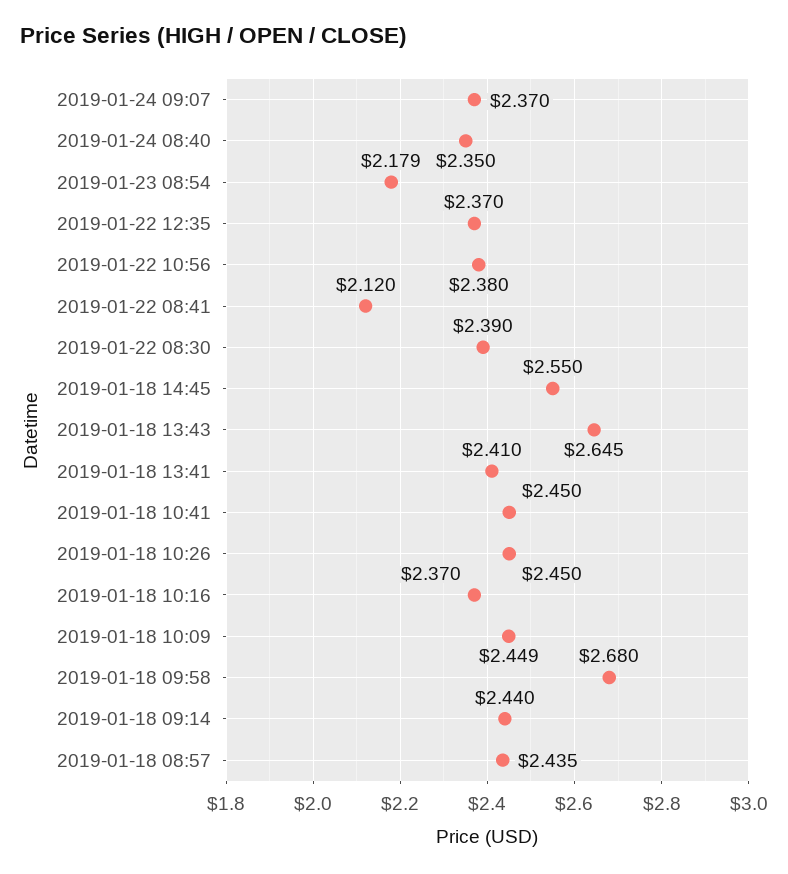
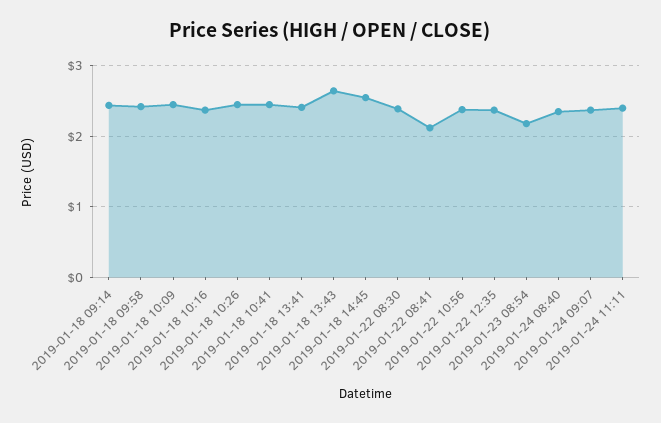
2019-01-18 09:58: 2.68 -> 2.4
2019-01-18 08:57: 2.435 -> none
2019-01-24 11:11: none -> 2.4

